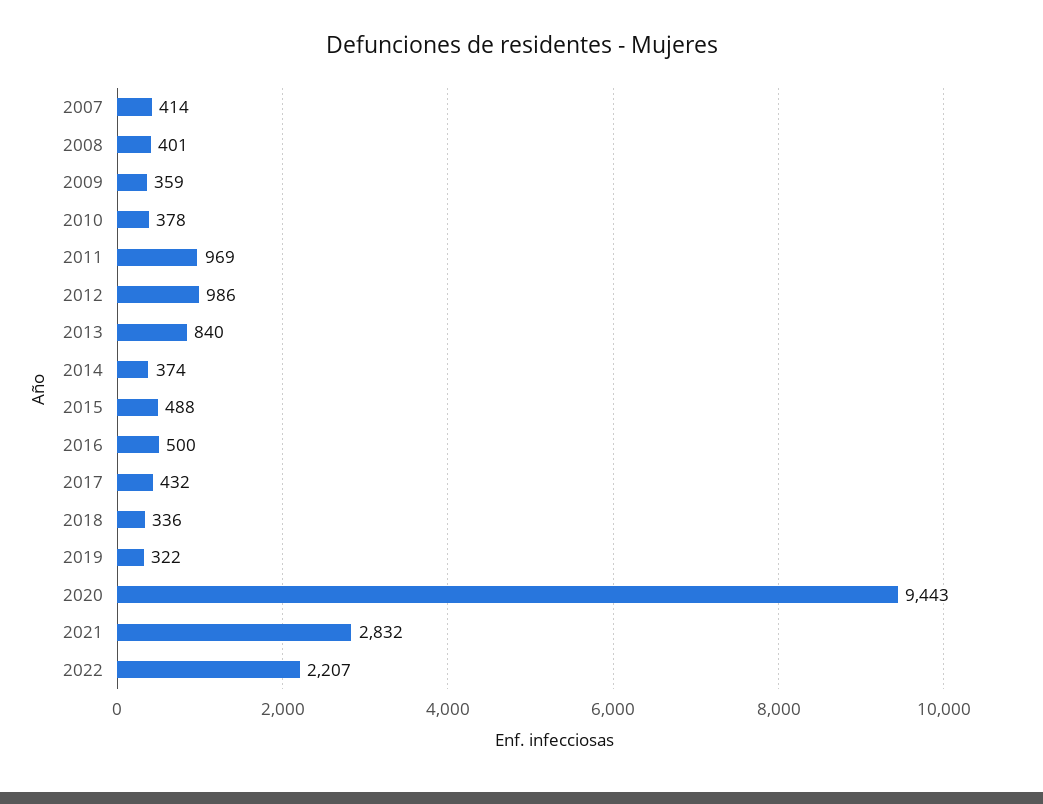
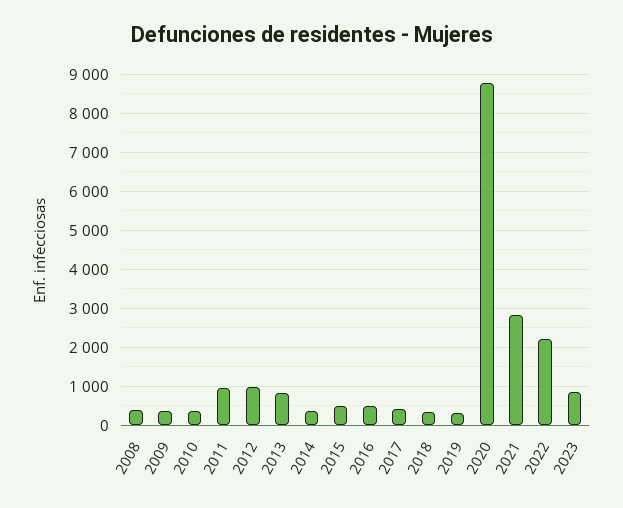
2007: 414 -> none
2020: 9443 -> 8800
2023: none -> 800

